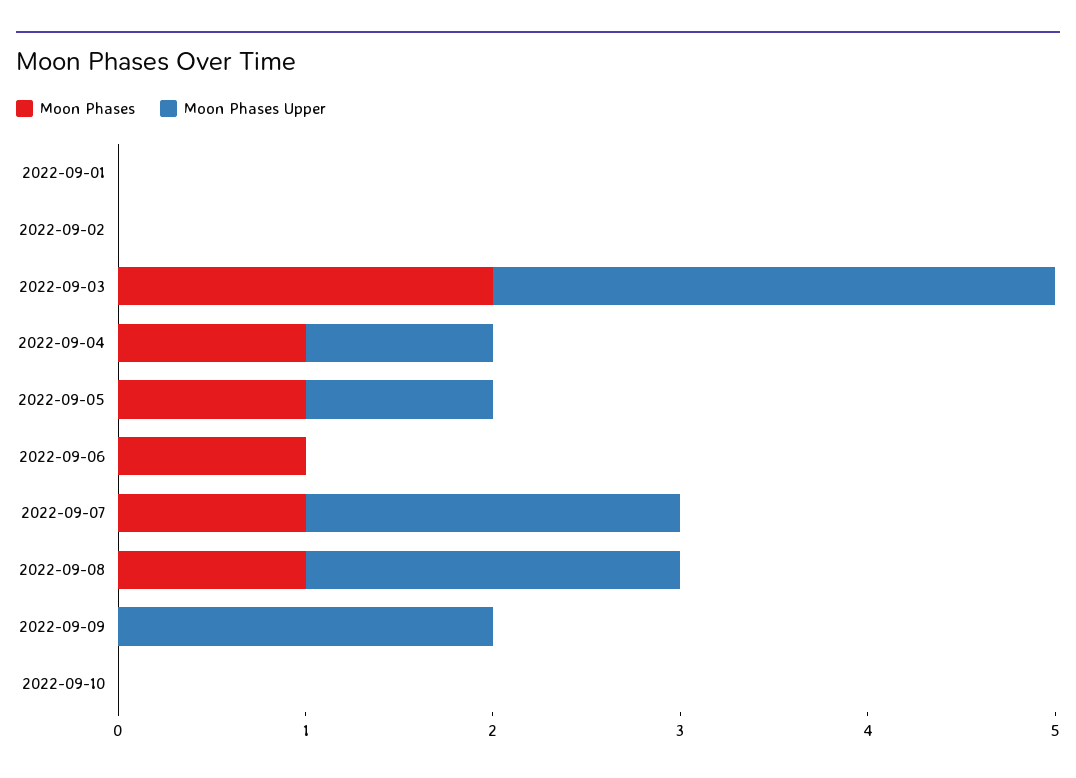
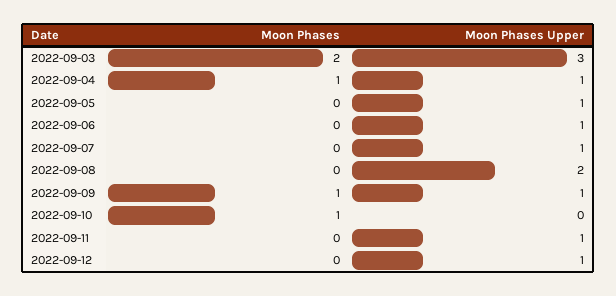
Moon Phases, 2022-09-01: 0 -> none
Moon Phases Upper, 2022-09-01: 0 -> none
Moon Phases, 2022-09-02: 0 -> none
Moon Phases Upper, 2022-09-02: 0 -> none
Moon Phases, 2022-09-05: 1 -> 0
Moon Phases, 2022-09-06: 1 -> 0
Moon Phases Upper, 2022-09-06: 0 -> 1
Moon Phases, 2022-09-07: 1 -> 0
Moon Phases Upper, 2022-09-07: 2 -> 1
Moon Phases, 2022-09-08: 1 -> 0
Moon Phases, 2022-09-09: 0 -> 1
Moon Phases Upper, 2022-09-09: 2 -> 1
Moon Phases, 2022-09-10: 0 -> 1
Moon Phases, 2022-09-11: none -> 0
Moon Phases Upper, 2022-09-11: none -> 1
Moon Phases, 2022-09-12: none -> 0
Moon Phases Upper, 2022-09-12: none -> 1

